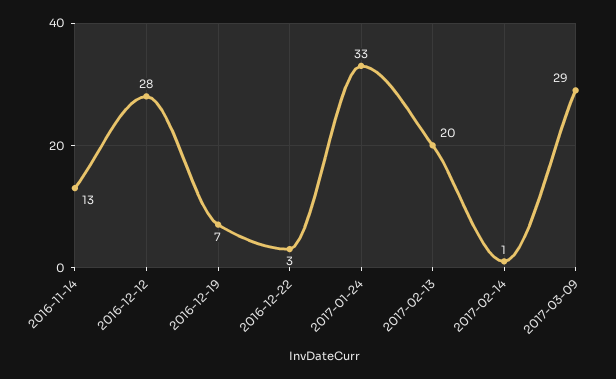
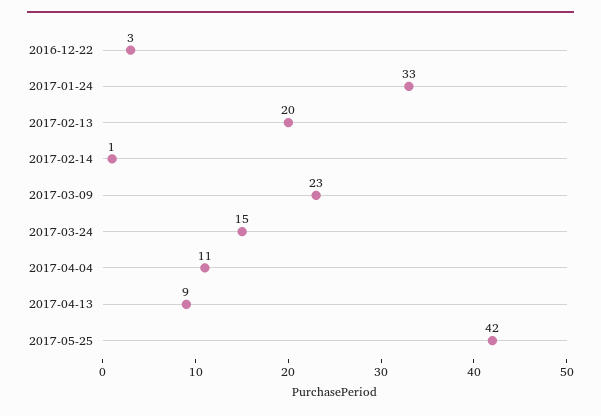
2016-11-14: 13 -> none
2016-12-12: 28 -> none
2016-12-19: 7 -> none
2017-03-09: 29 -> 23
2017-03-24: none -> 15
2017-04-04: none -> 11
2017-04-13: none -> 9
2017-05-25: none -> 42

